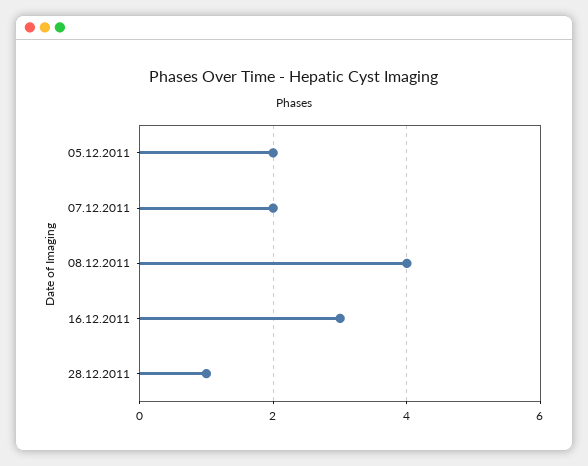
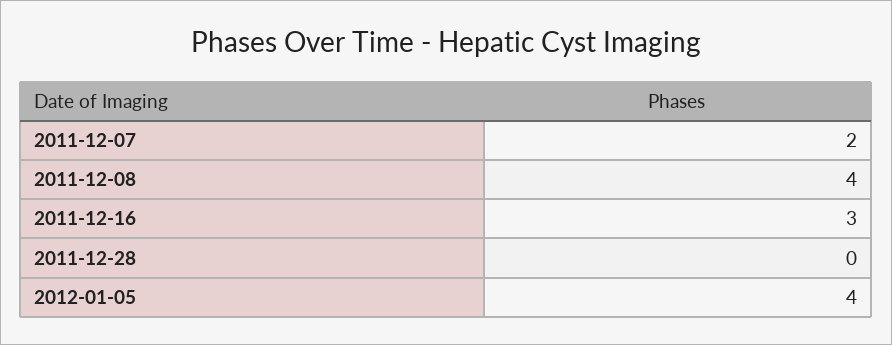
05.12.2011: 2 -> none
28.12.2011: 1 -> 0
2012-01-05: none -> 4

